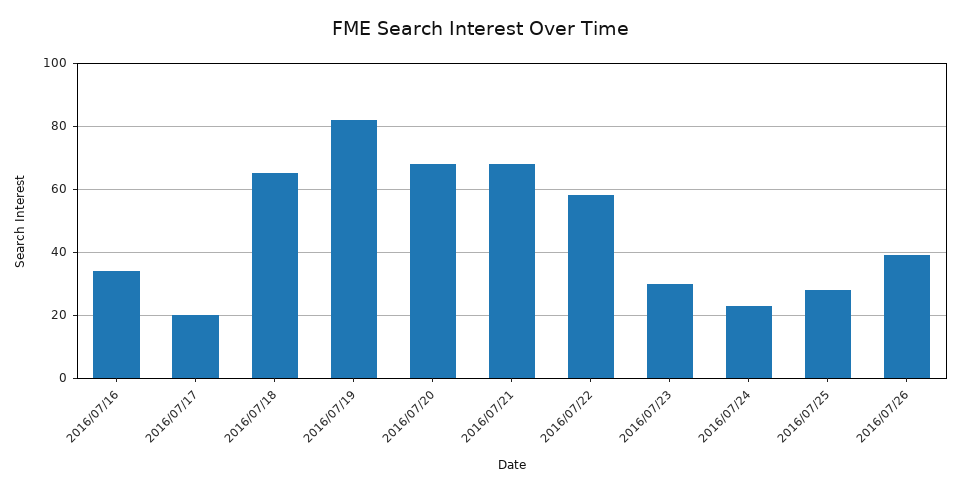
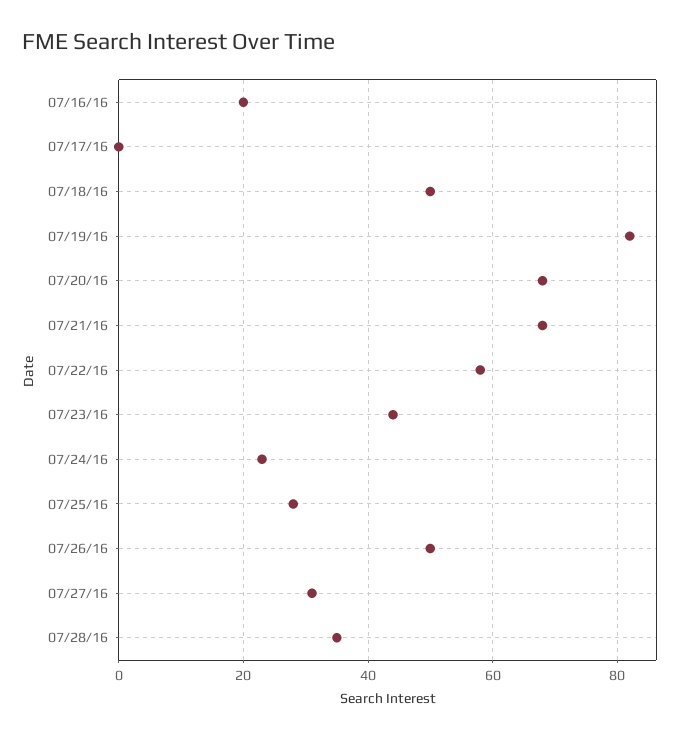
2016/07/16: 35 -> 20
2016/07/17: 20 -> 0
2016/07/18: 65 -> 50
2016/07/23: 30 -> 45
2016/07/26: 40 -> 50
07/27/16: none -> 30
07/28/16: none -> 35

